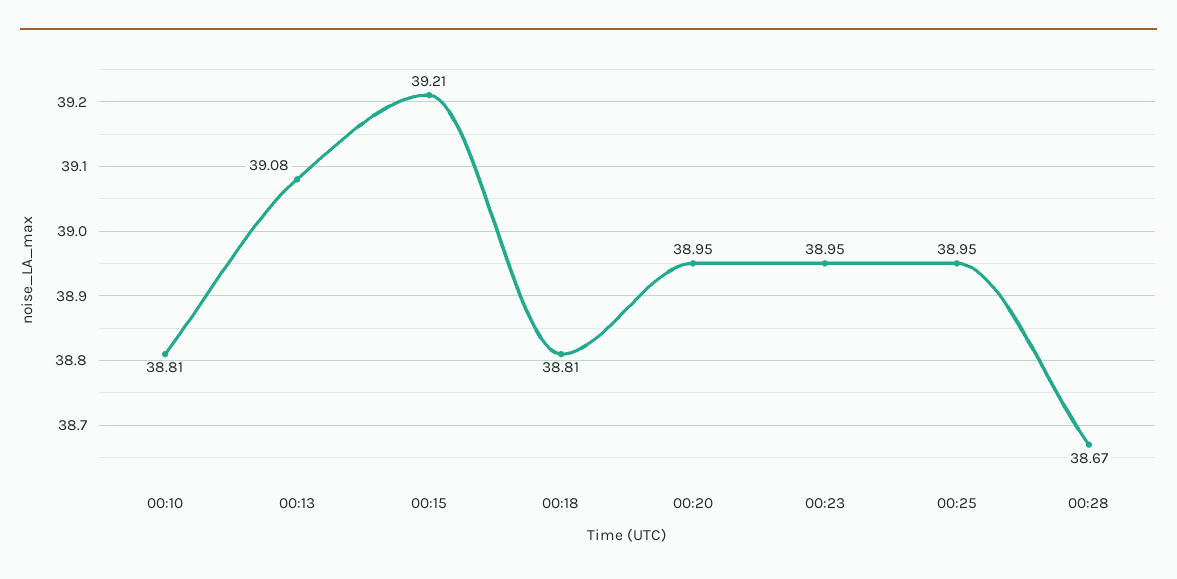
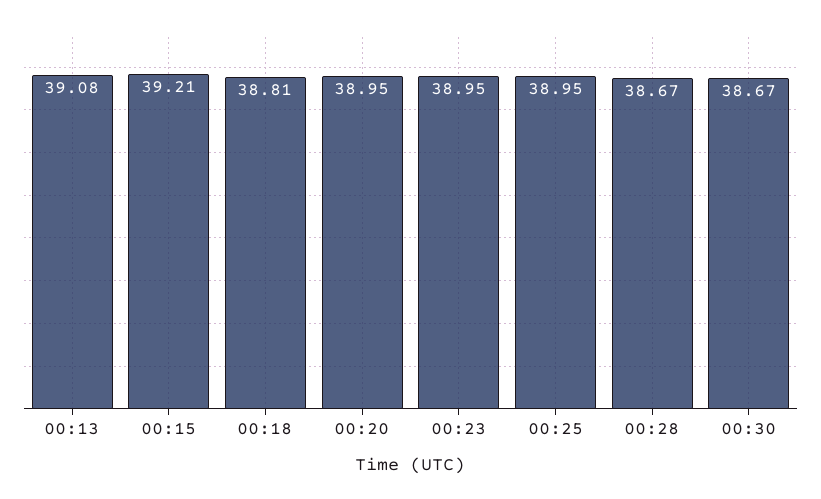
00:10: 38.81 -> none
00:30: none -> 38.67

